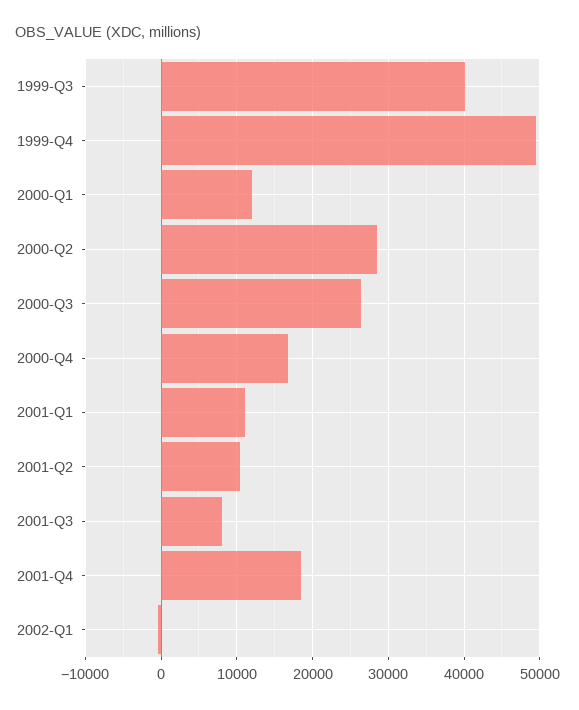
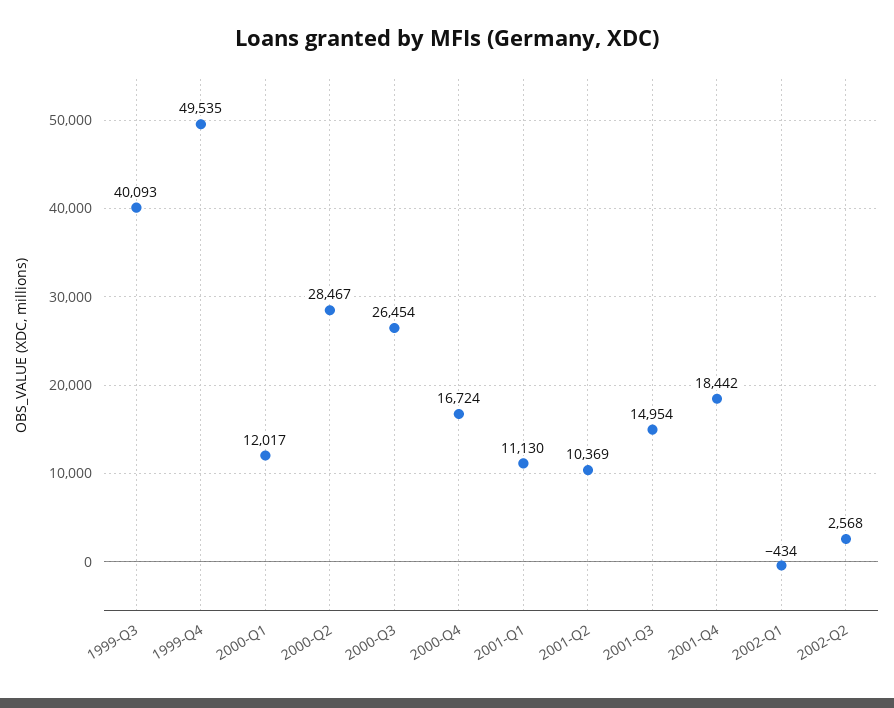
2001-Q3: 8000 -> 14954
2002-Q2: none -> 2568

